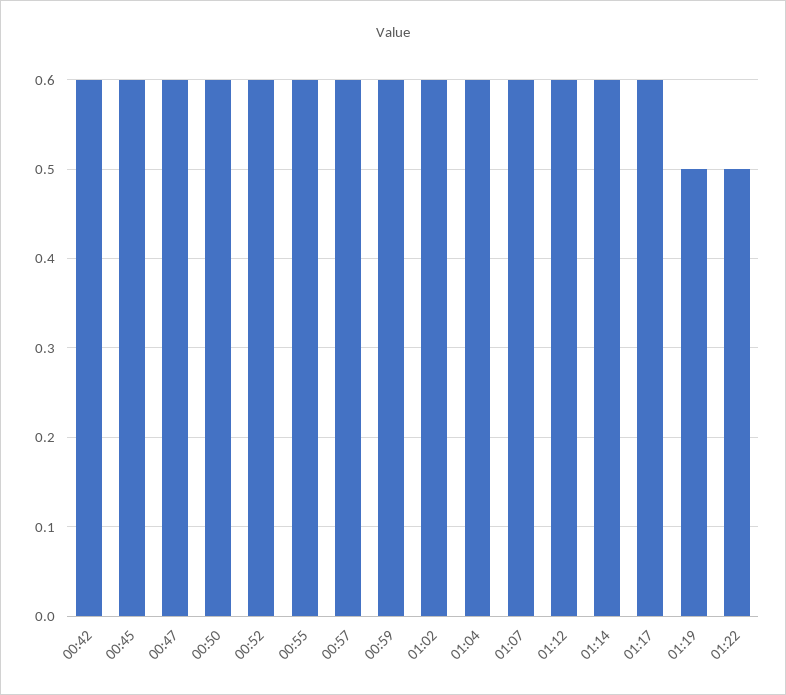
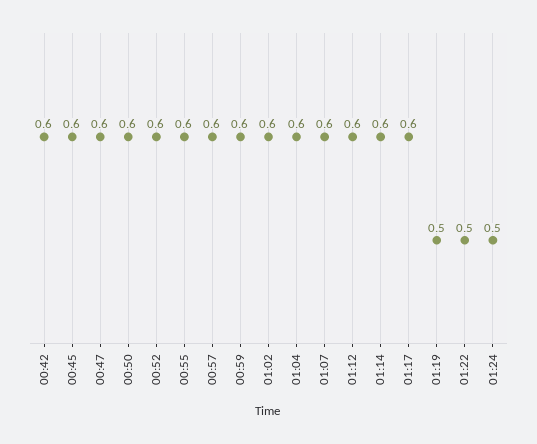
01:24: none -> 0.5

